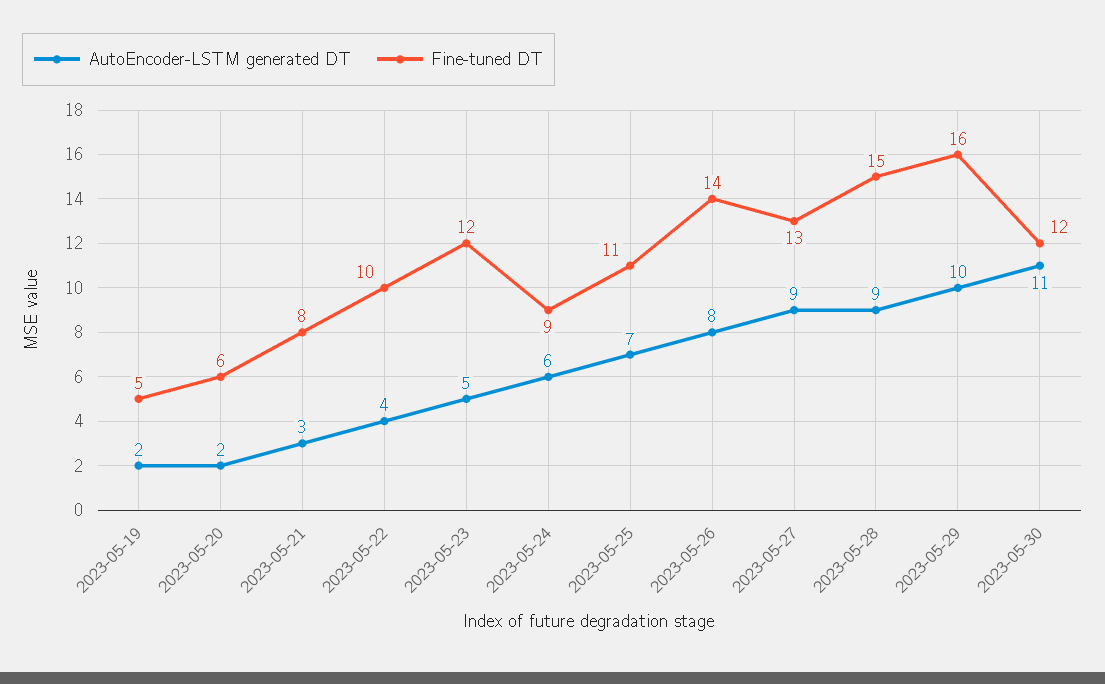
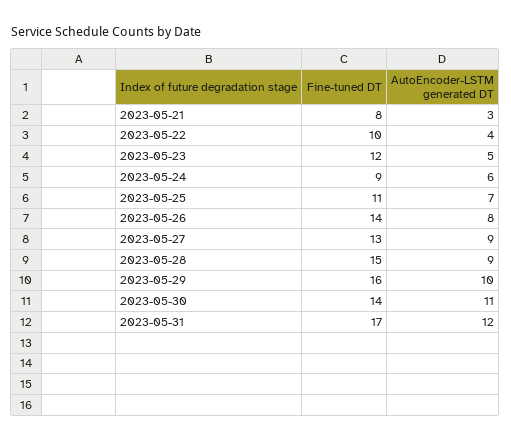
AutoEncoder-LSTM generated DT, 2023-05-19: 2 -> none
Fine-tuned DT, 2023-05-19: 5 -> none
AutoEncoder-LSTM generated DT, 2023-05-20: 2 -> none
Fine-tuned DT, 2023-05-20: 6 -> none
Fine-tuned DT, 2023-05-30: 12 -> 14
Fine-tuned DT, 2023-05-31: none -> 17
AutoEncoder-LSTM generated DT, 2023-05-31: none -> 12

